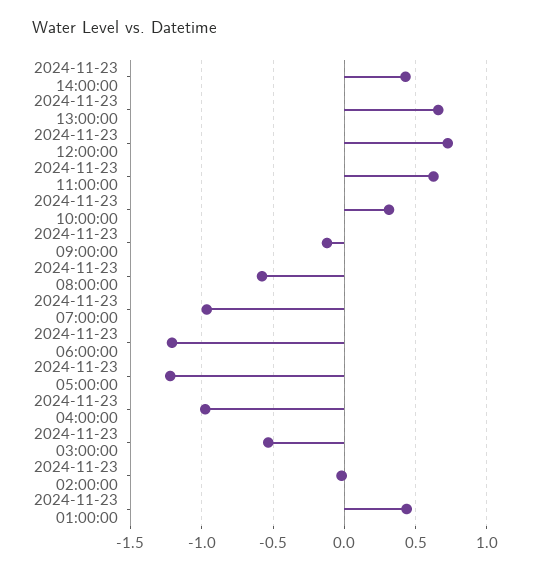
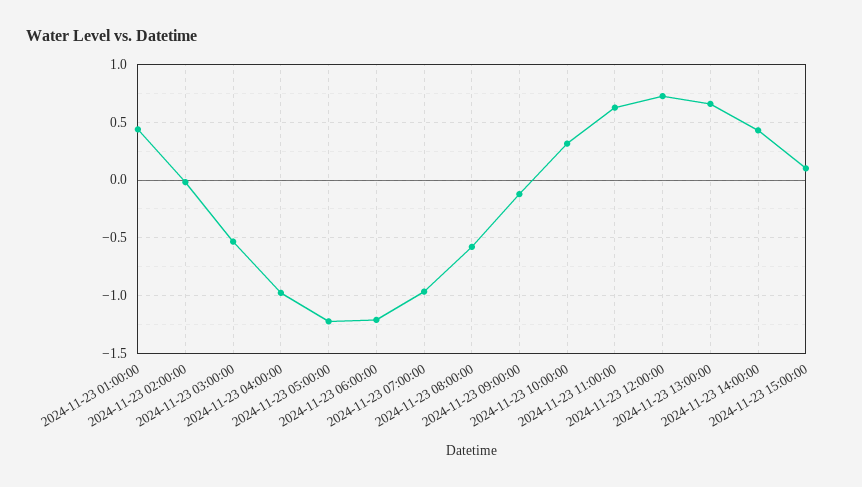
2024-11-23 15:00:00: none -> 0.1

